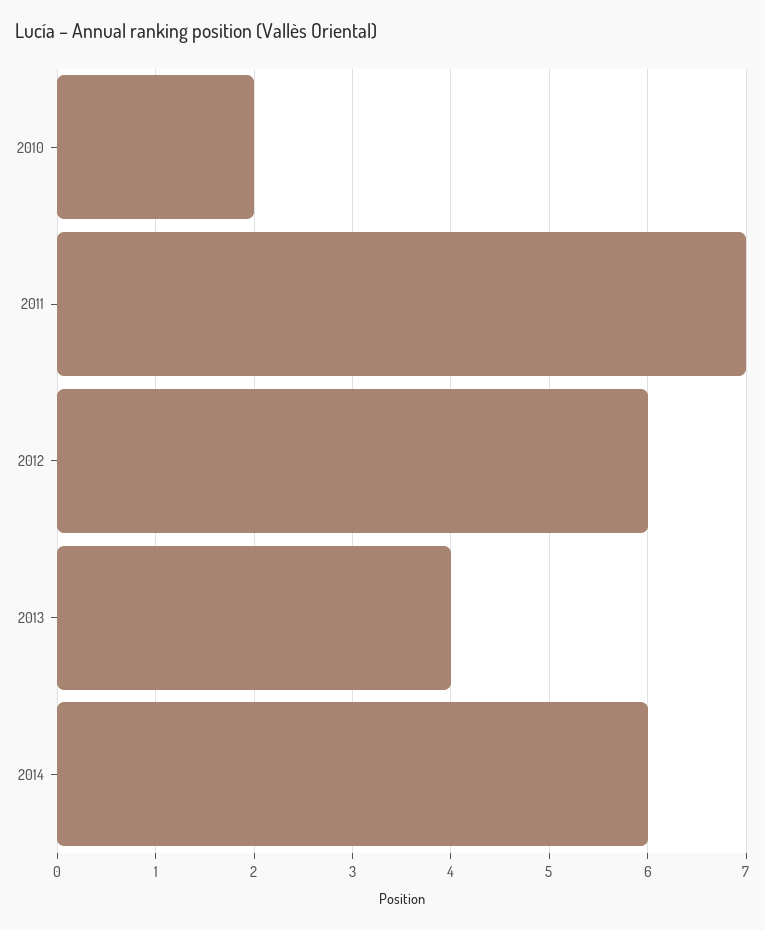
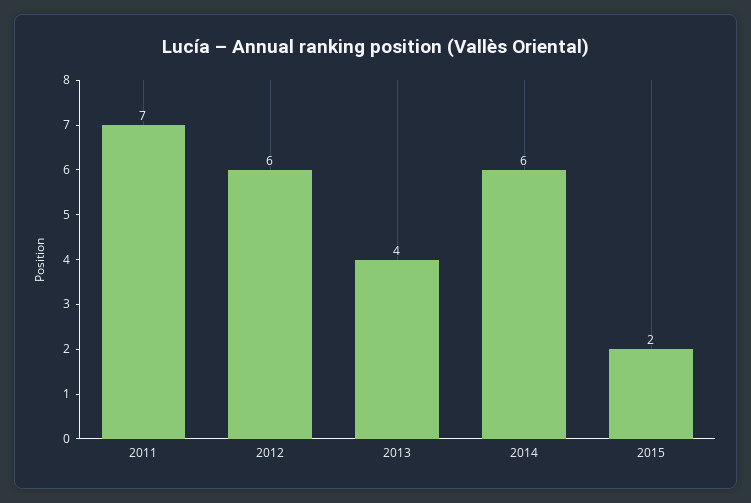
2010: 2 -> none
2015: none -> 2

